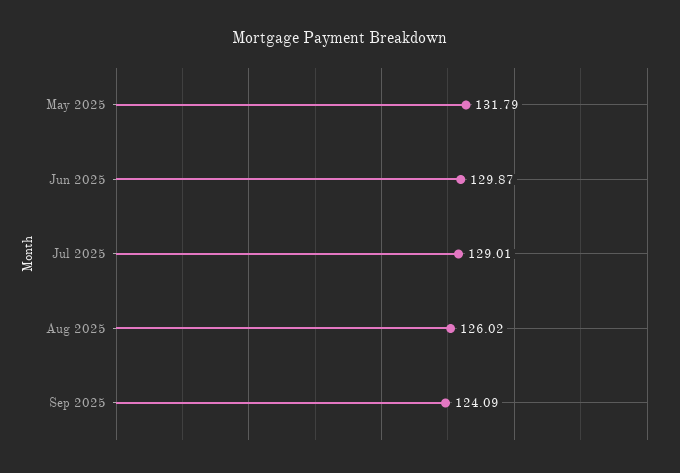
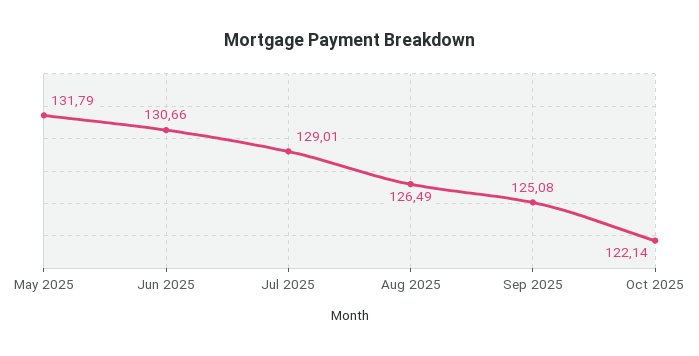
Jun 2025: 129.87 -> 130.66
Aug 2025: 126.02 -> 126.49
Sep 2025: 124.09 -> 125.08
Oct 2025: none -> 122.14

